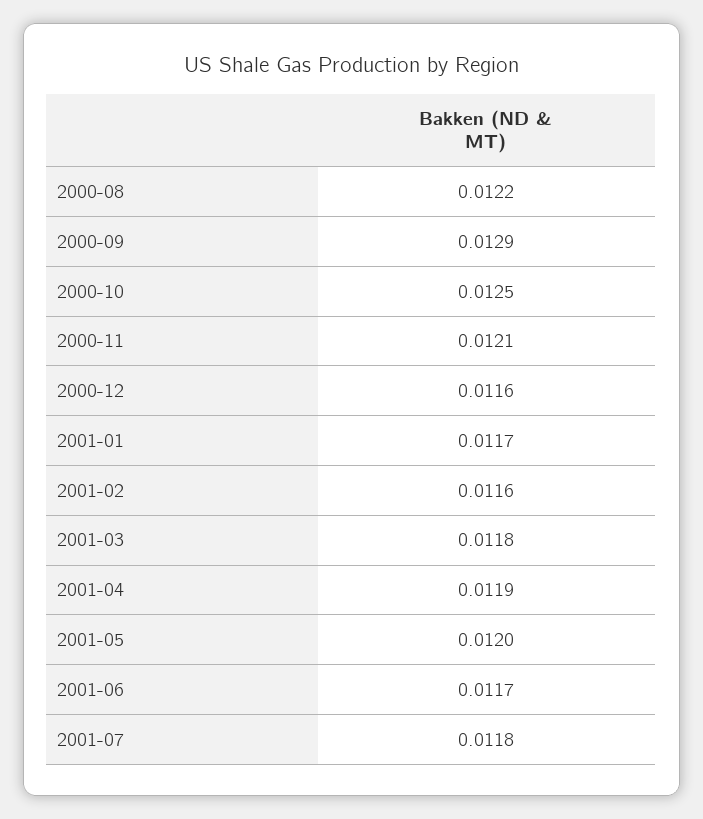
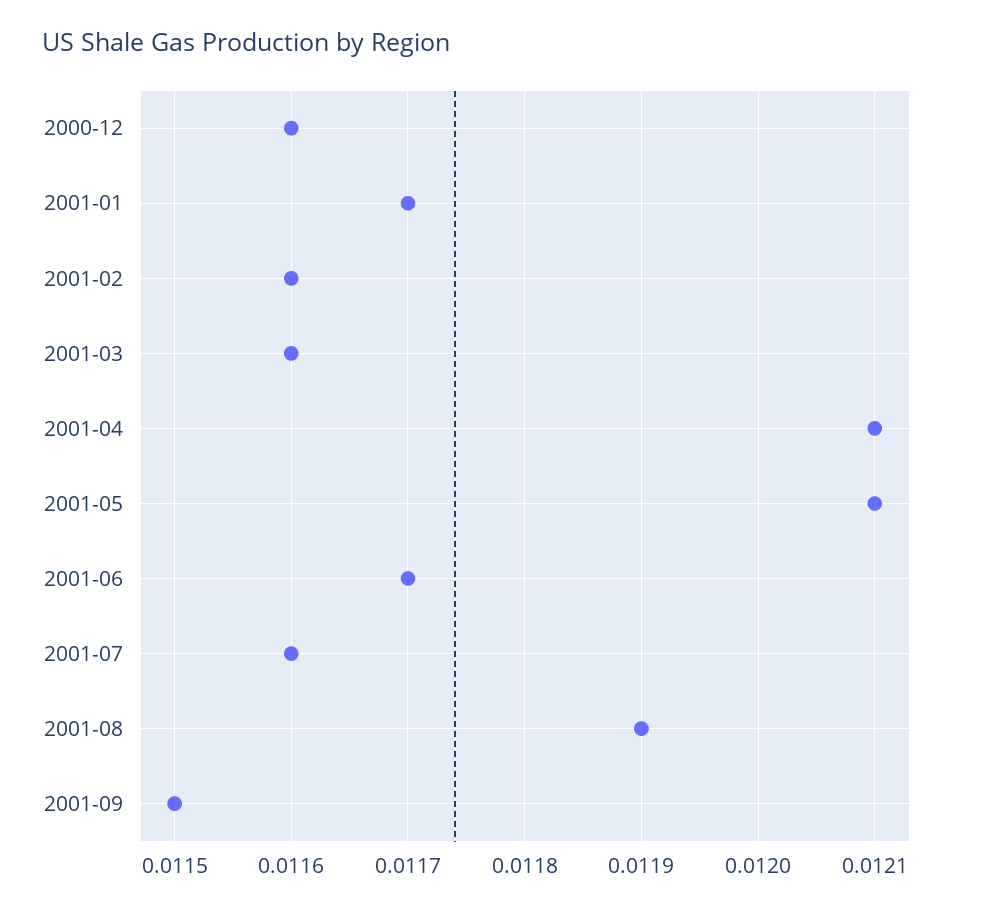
2000-08: 0.0122 -> none
2000-09: 0.0129 -> none
2000-10: 0.0125 -> none
2000-11: 0.0121 -> none
2001-03: 0.0118 -> 0.0116
2001-04: 0.0119 -> 0.0121
2001-05: 0.012 -> 0.0121
2001-07: 0.0118 -> 0.0116
2001-08: none -> 0.0119
2001-09: none -> 0.0115

